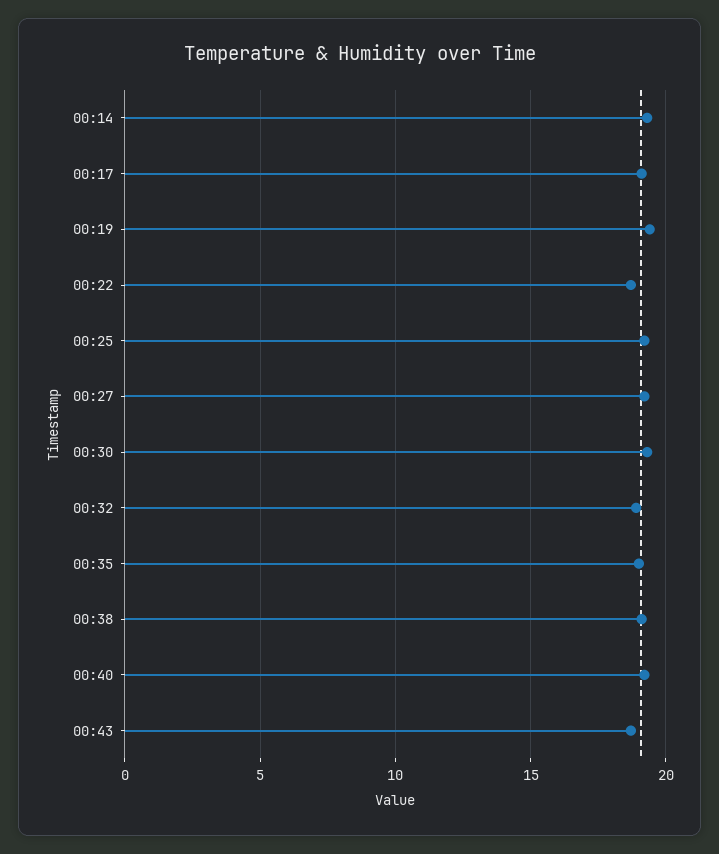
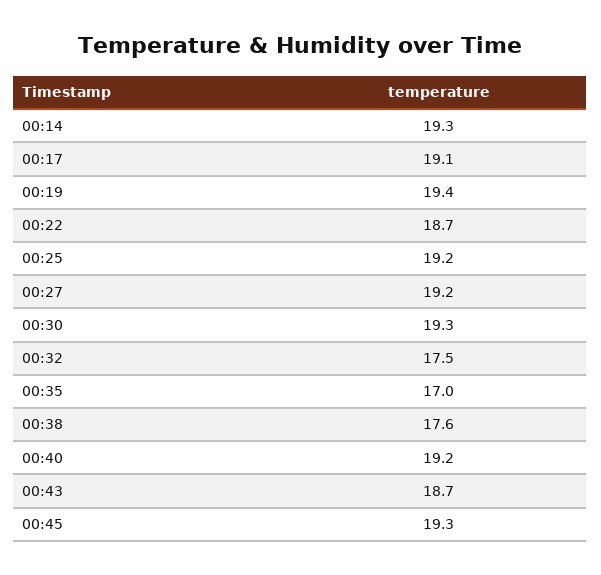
00:32: 19 -> 17.5
00:35: 19 -> 17
00:38: 19 -> 17.6
00:45: none -> 19.3

